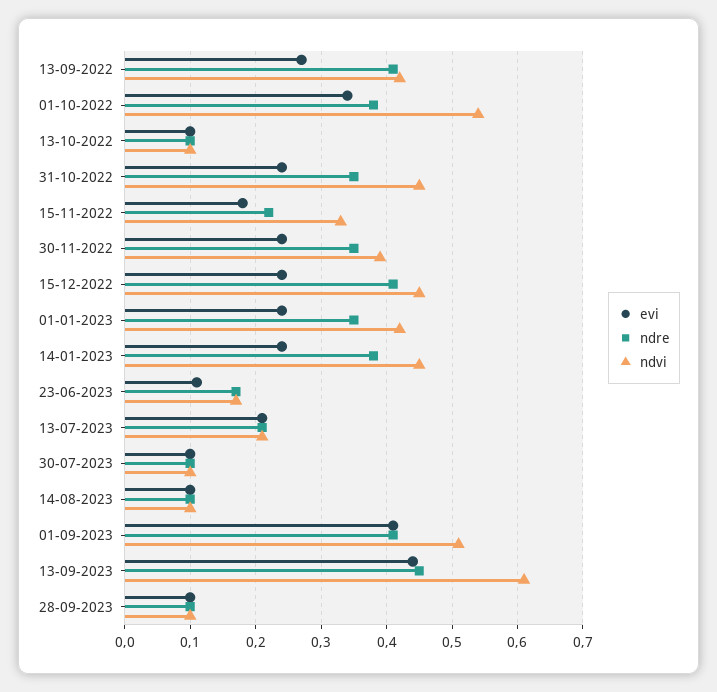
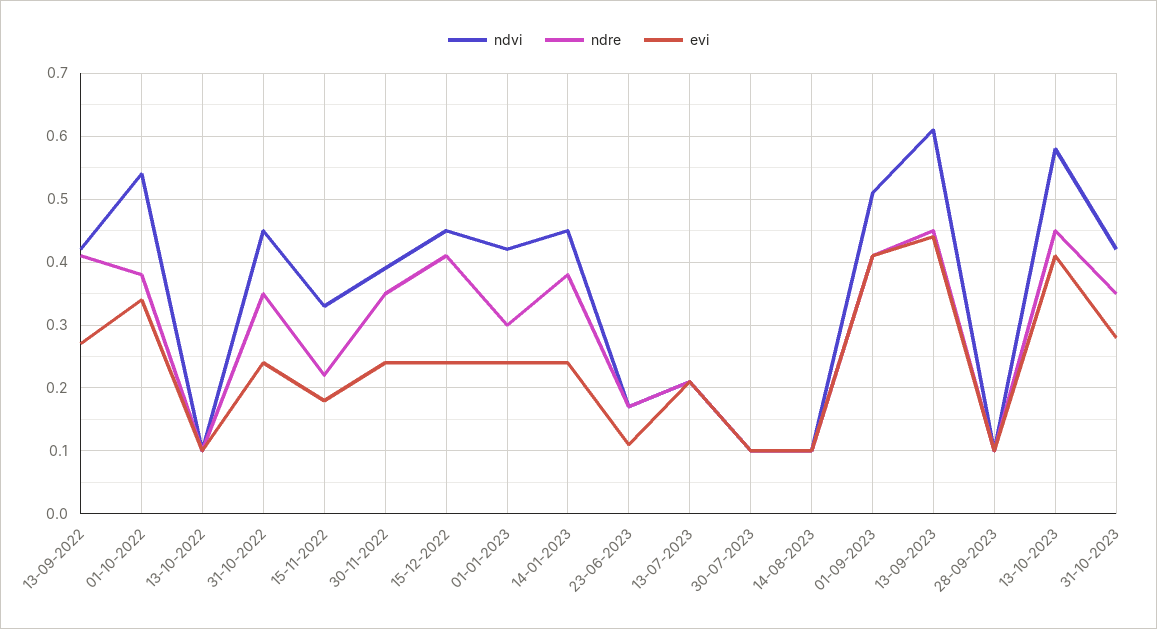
ndre, 01-01-2023: 0.35 -> 0.3
ndvi, 13-10-2023: none -> 0.58
ndre, 13-10-2023: none -> 0.45
evi, 13-10-2023: none -> 0.41
ndvi, 31-10-2023: none -> 0.42
ndre, 31-10-2023: none -> 0.35
evi, 31-10-2023: none -> 0.28

